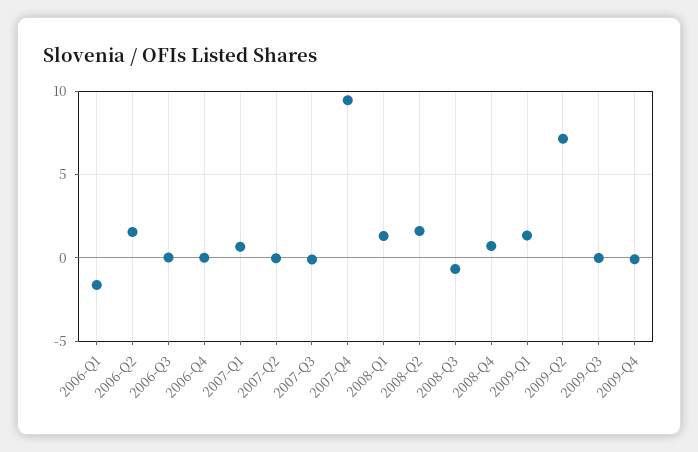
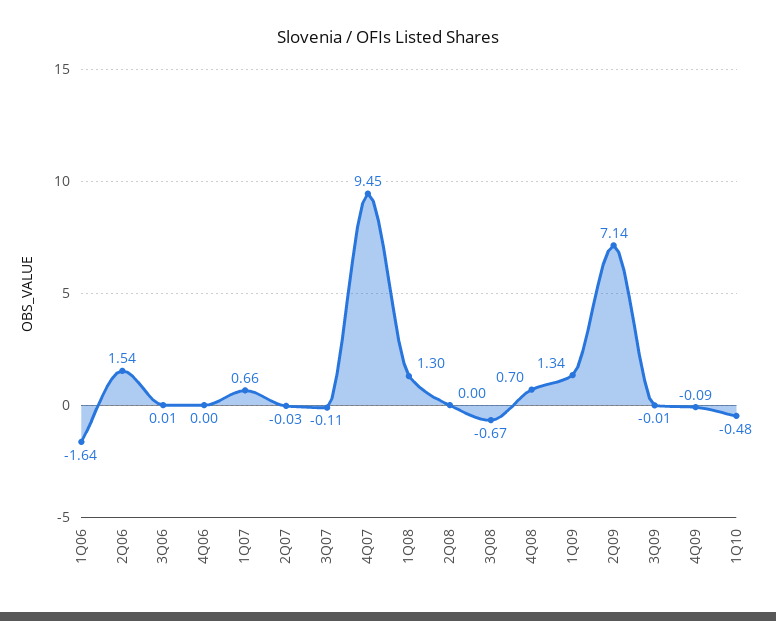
2008-Q2: 1.5 -> 0
1Q10: none -> -0.48

